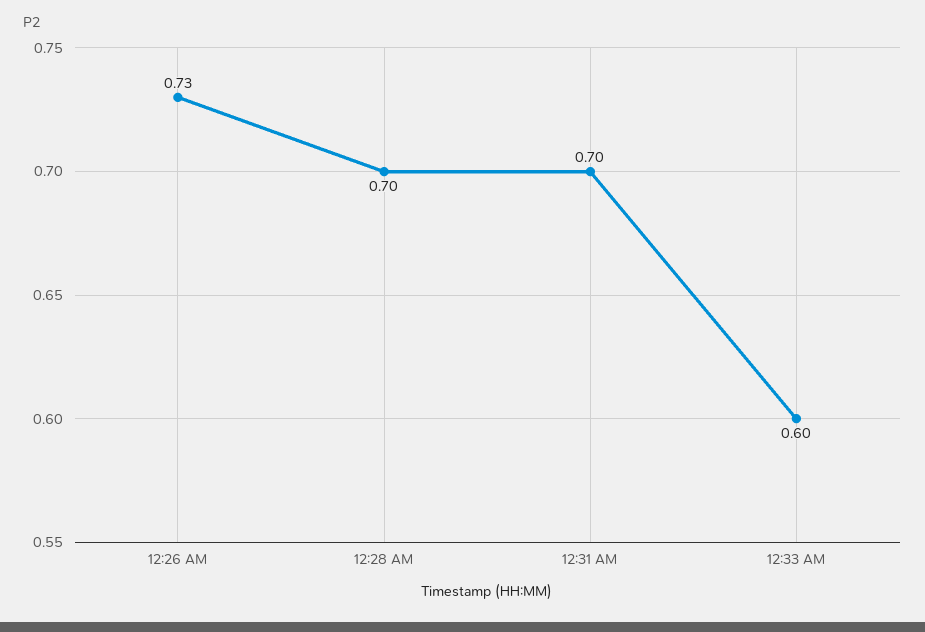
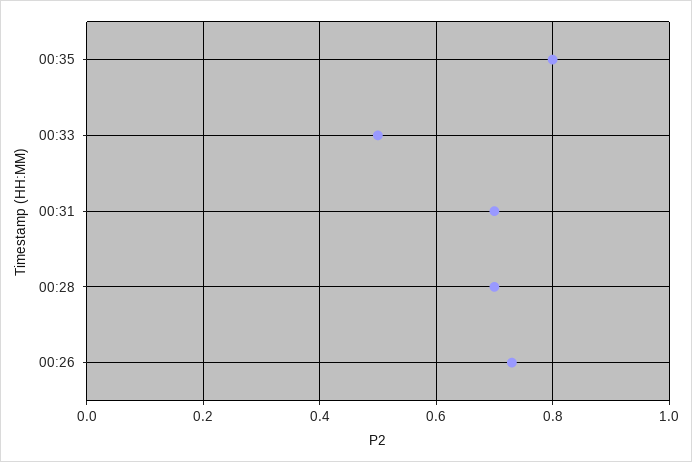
12:33 AM: 0.6 -> 0.5
00:35: none -> 0.8

